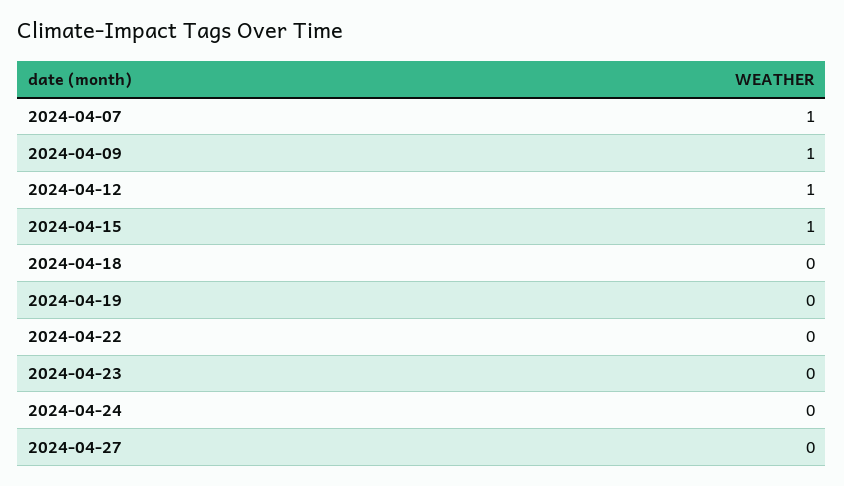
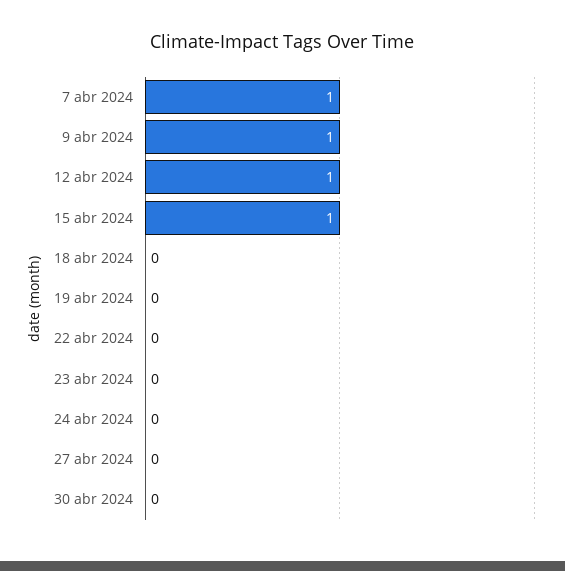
30 abr 2024: none -> 0

